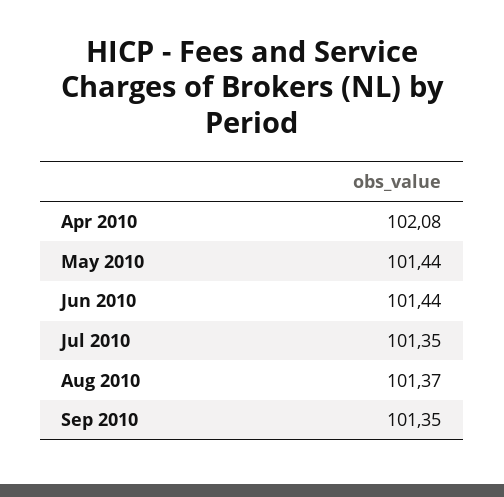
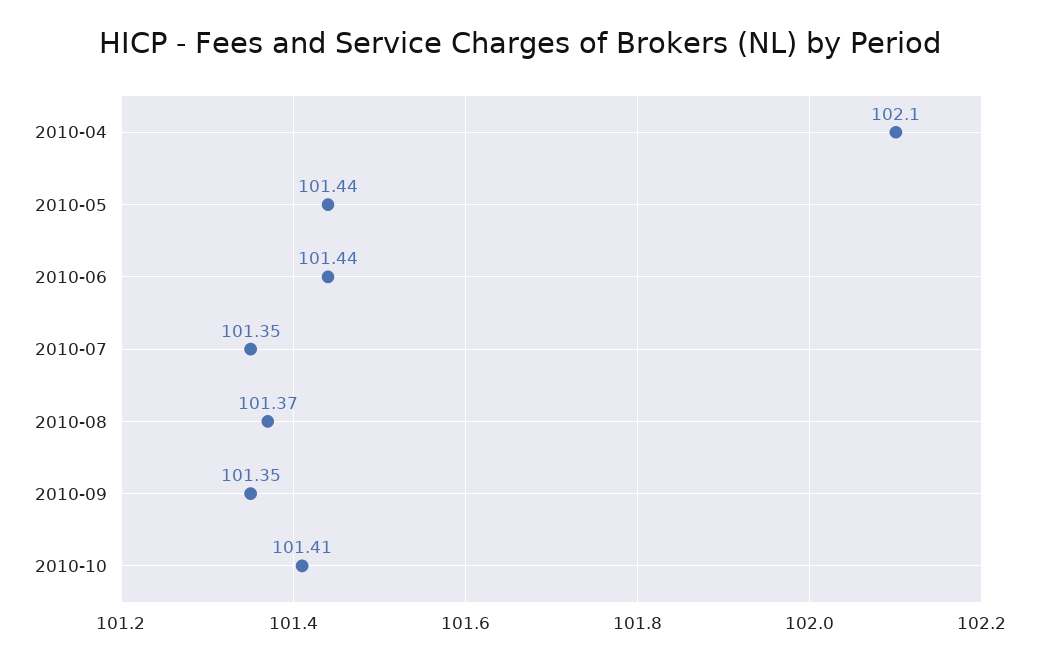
Apr 2010: 102.08 -> 102.1
2010-10: none -> 101.41

